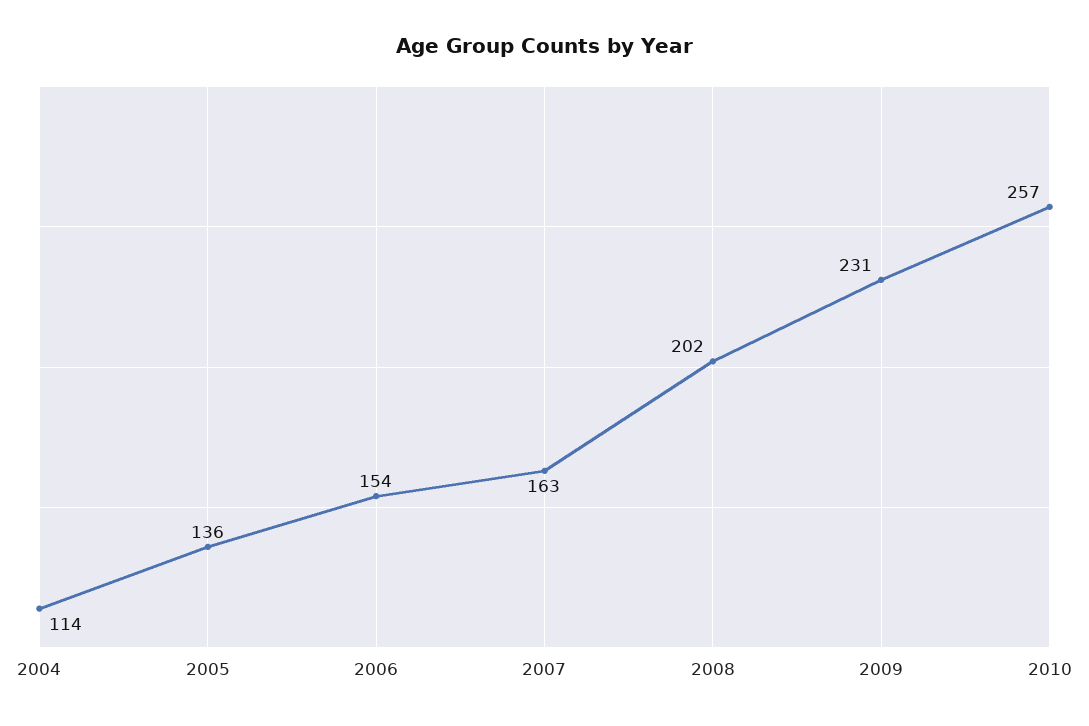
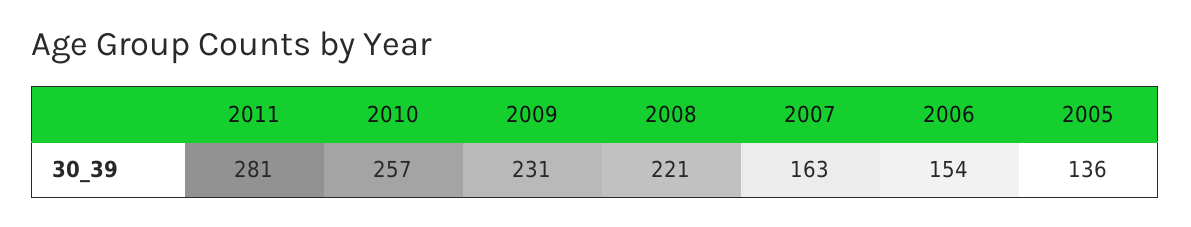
2004: 114 -> none
2008: 202 -> 221
2011: none -> 281

